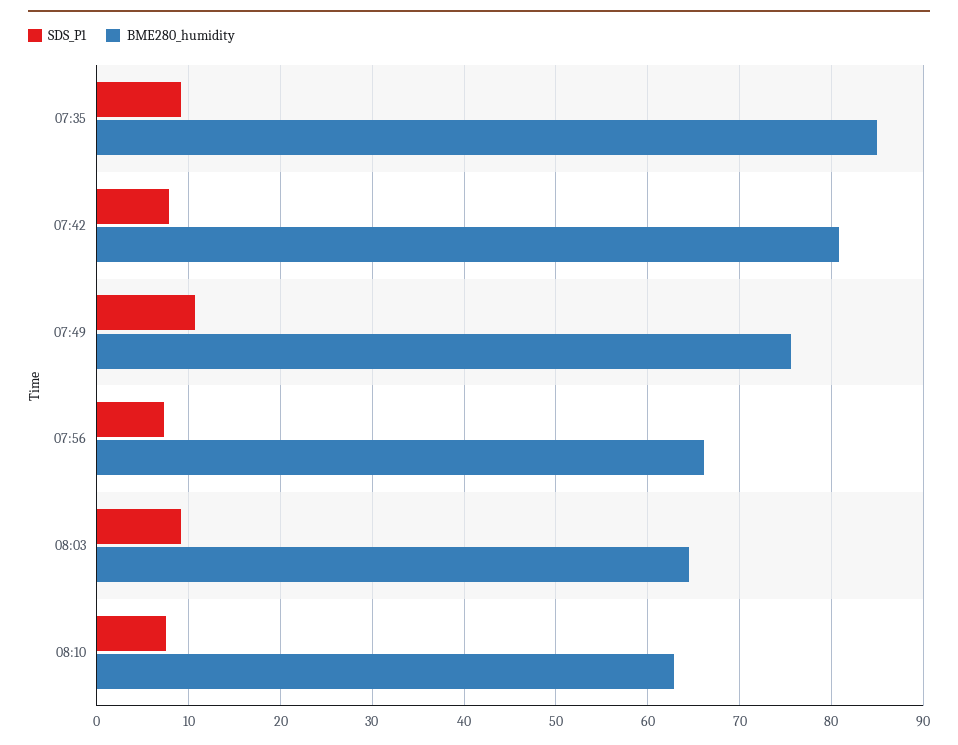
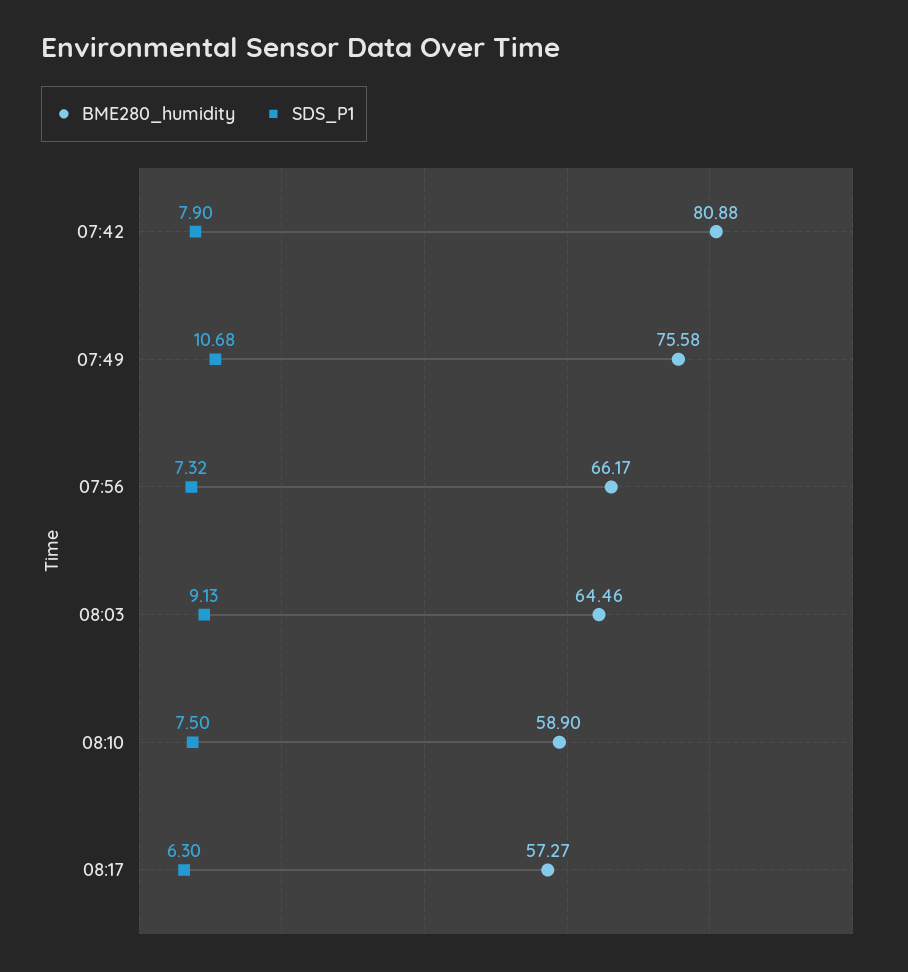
SDS_P1, 07:35: 9 -> none
BME280_humidity, 07:35: 85 -> none
BME280_humidity, 08:10: 63 -> 58.9
BME280_humidity, 08:17: none -> 57.27
SDS_P1, 08:17: none -> 6.3

